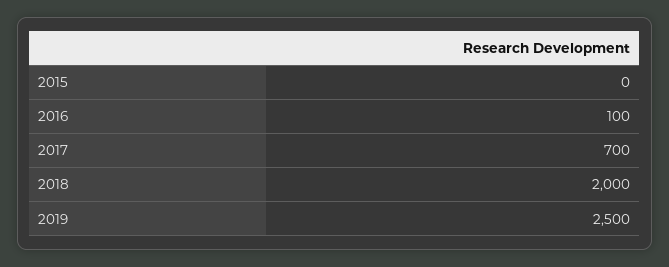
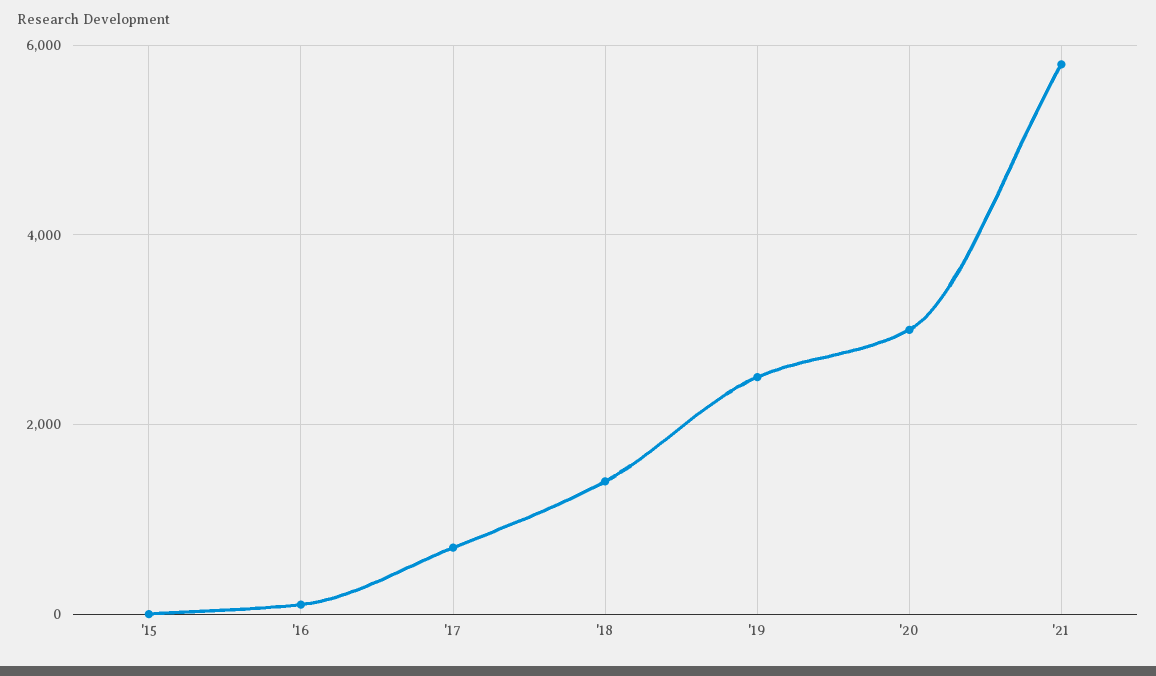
2018: 2000 -> 1400
'20: none -> 3000
'21: none -> 5800

